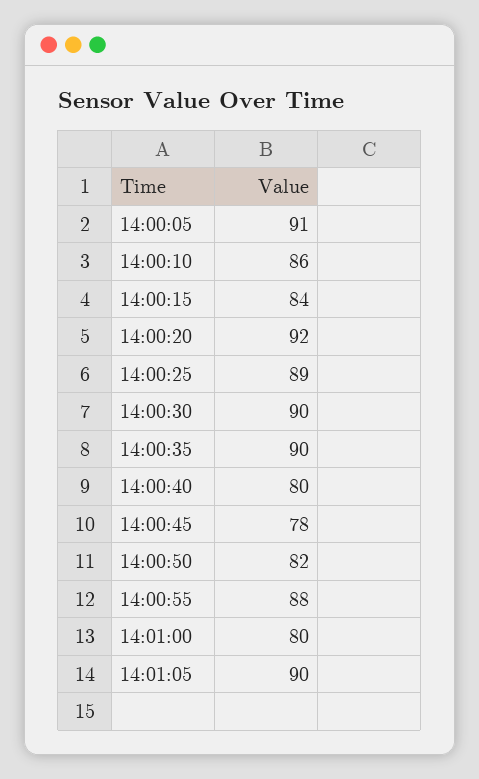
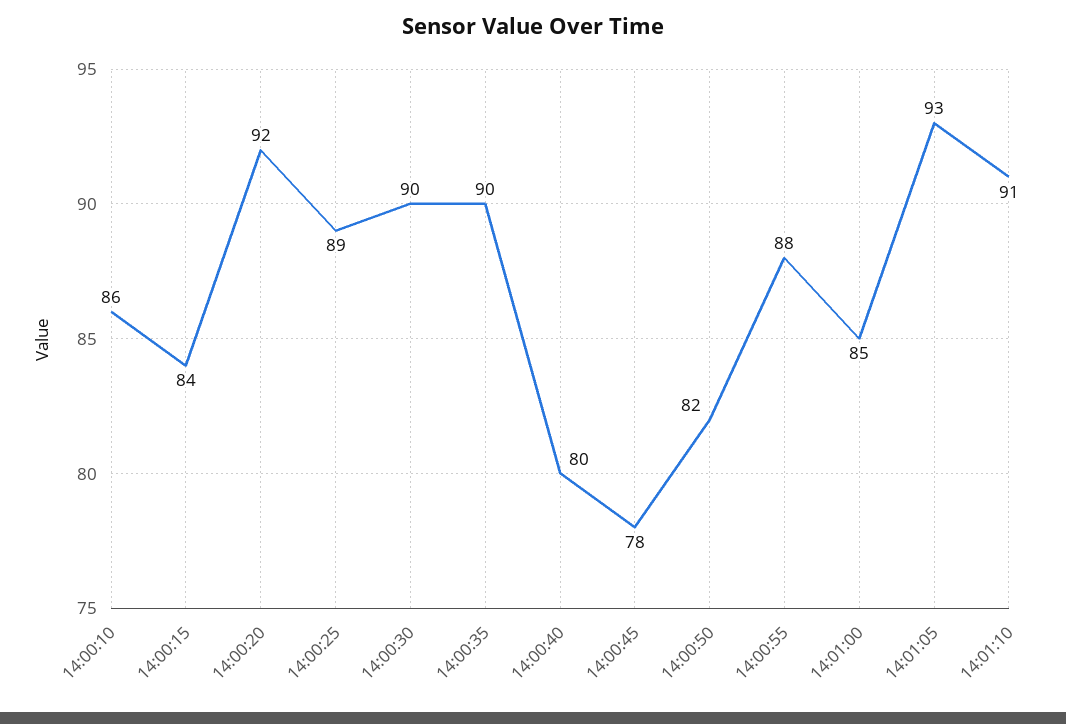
14:00:05: 91 -> none
14:01:00: 80 -> 85
14:01:05: 90 -> 93
14:01:10: none -> 91

